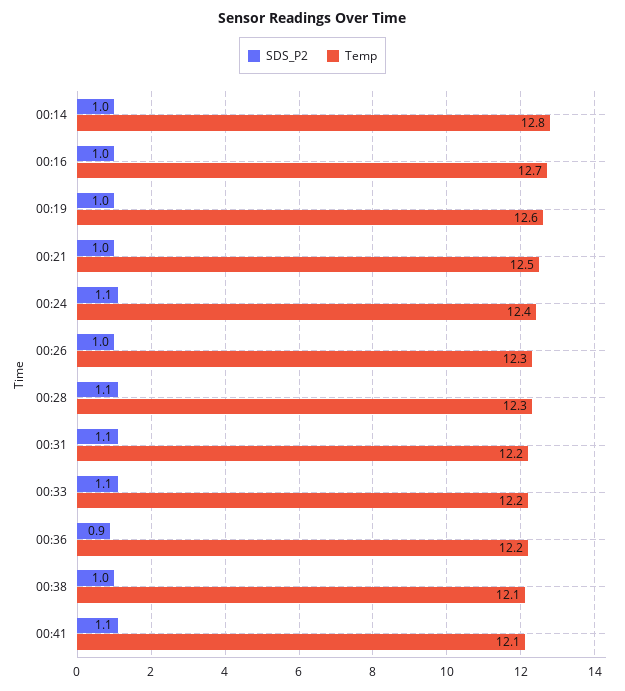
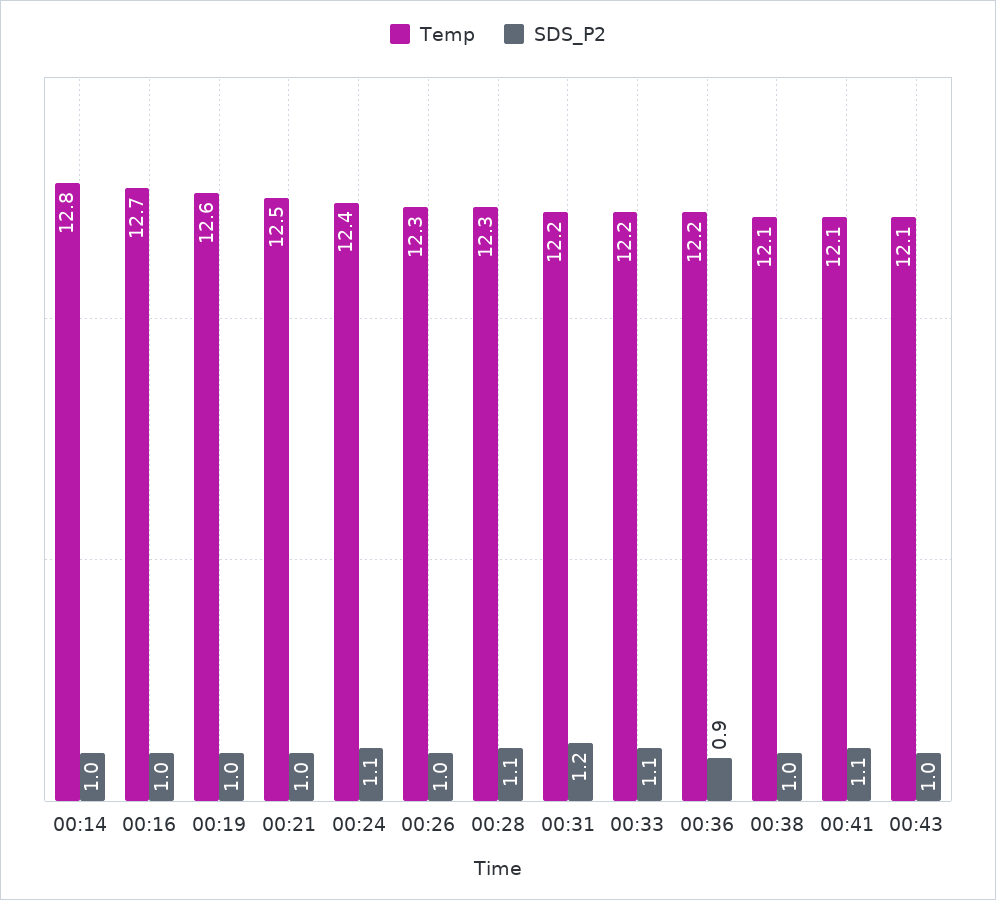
SDS_P2, 00:31: 1.1 -> 1.2
Temp, 00:43: none -> 12.1
SDS_P2, 00:43: none -> 1

